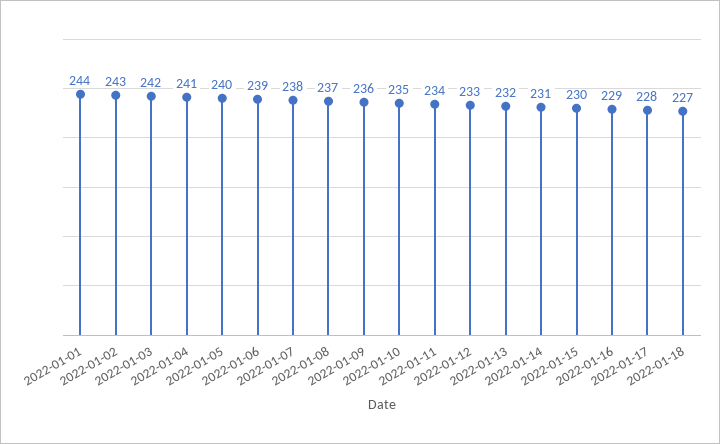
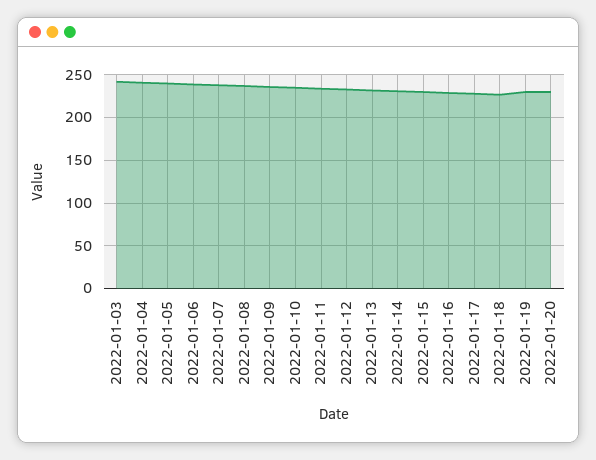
2022-01-01: 244 -> none
2022-01-02: 243 -> none
2022-01-19: none -> 230
2022-01-20: none -> 230

